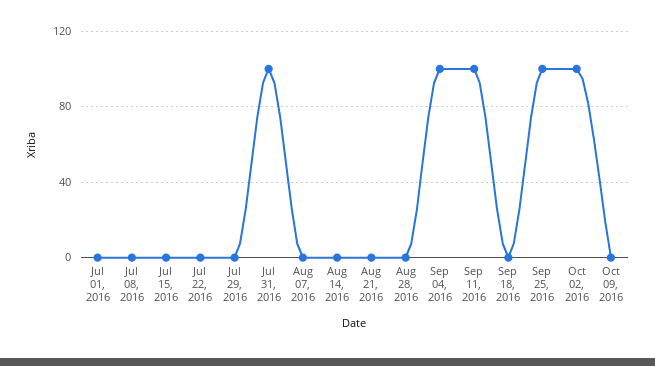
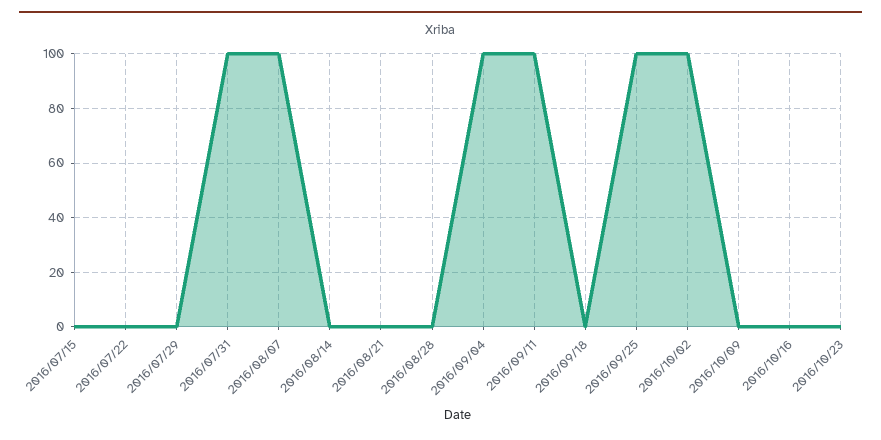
Jul 01, 2016: 0 -> none
Jul 08, 2016: 0 -> none
Aug 07, 2016: 0 -> 100
2016/10/16: none -> 0
2016/10/23: none -> 0

